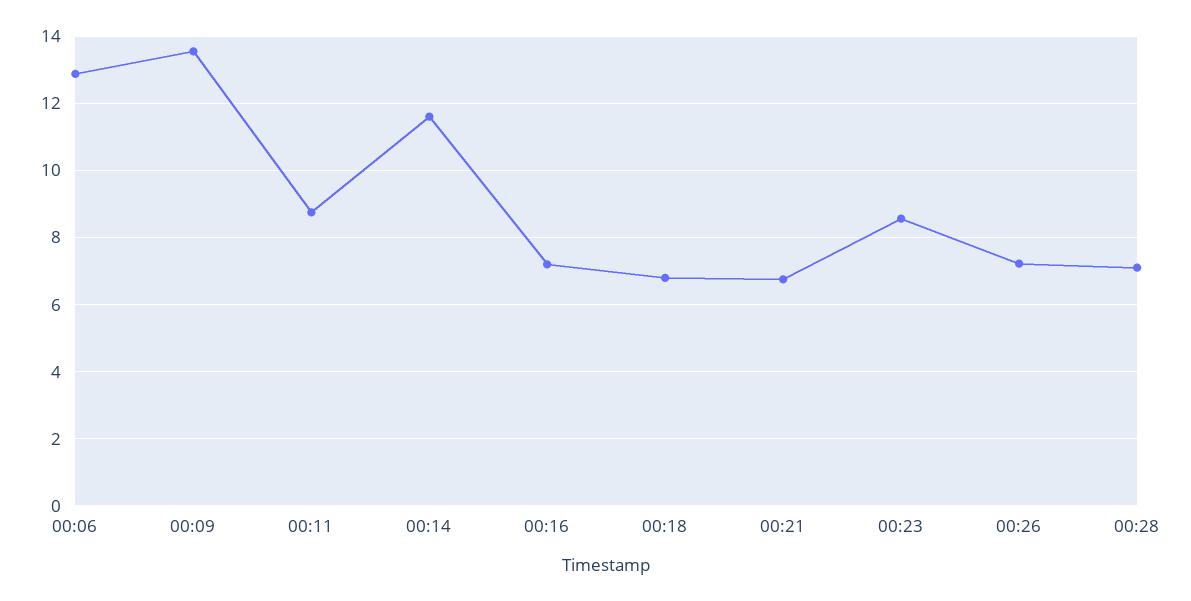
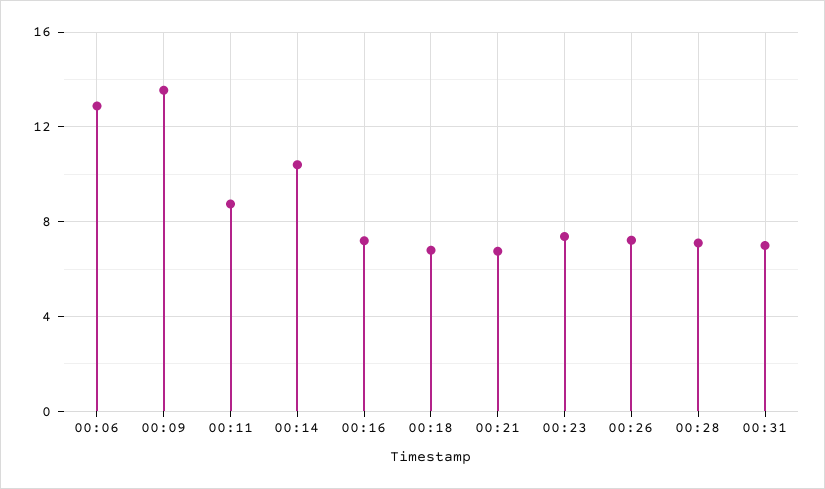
00:14: 11.6 -> 10.5
00:23: 8.6 -> 7.5
00:31: none -> 7

